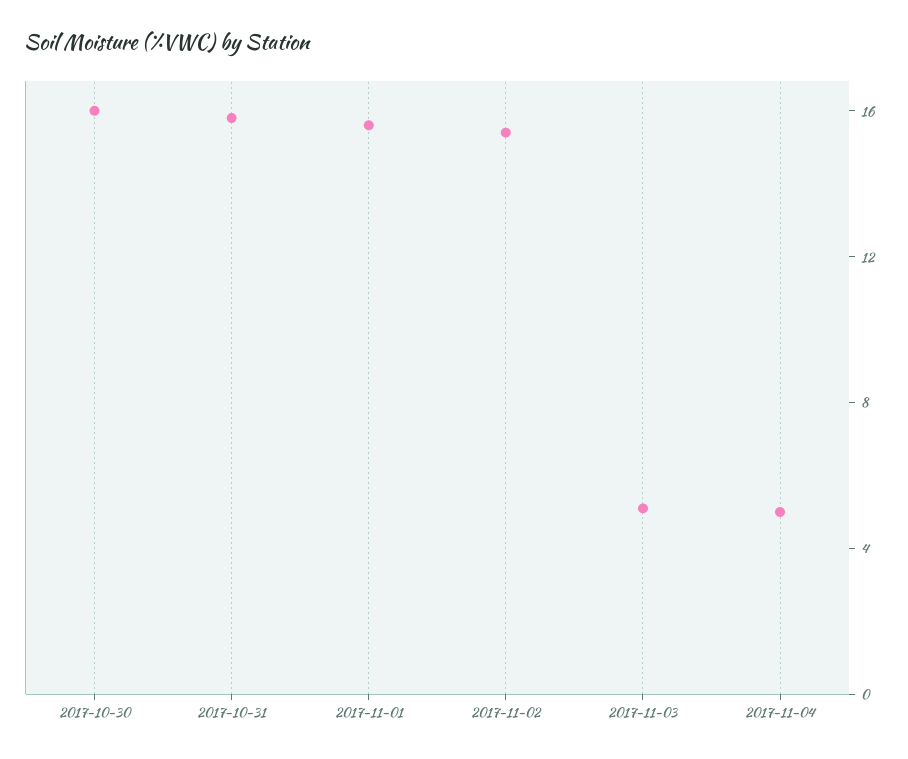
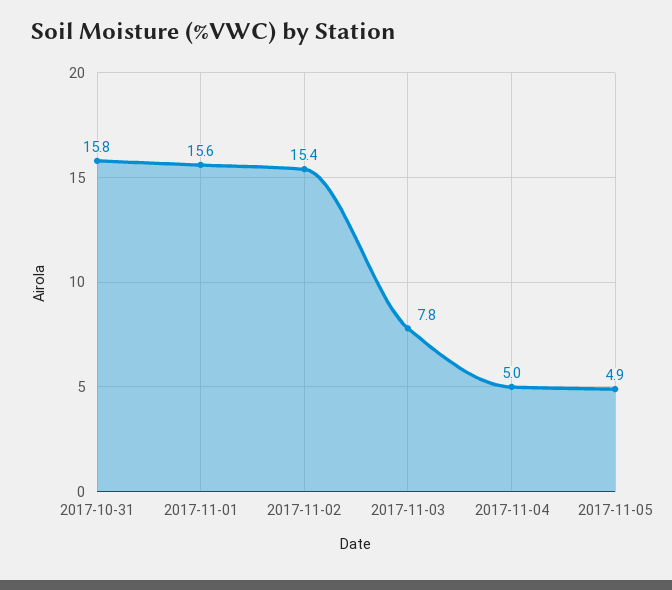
2017-10-30: 16 -> none
2017-11-03: 5 -> 7.8
2017-11-05: none -> 4.9

